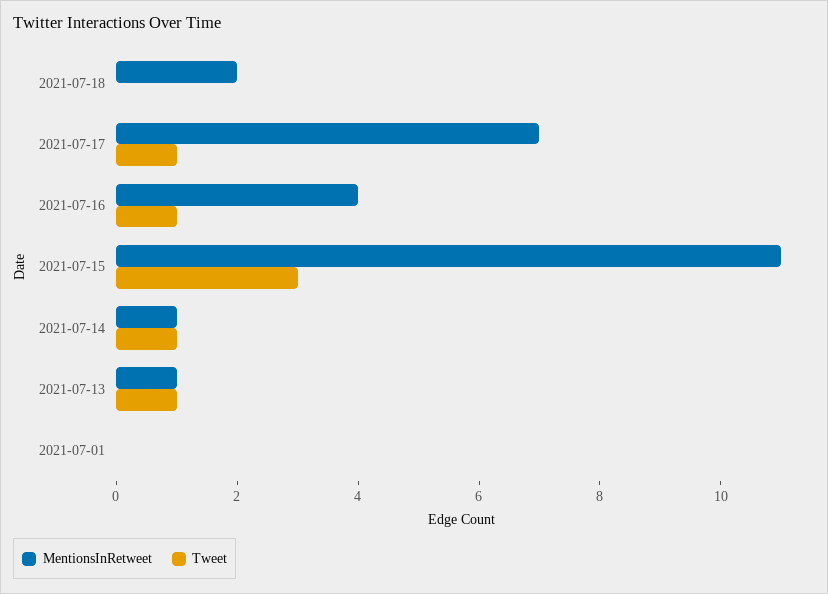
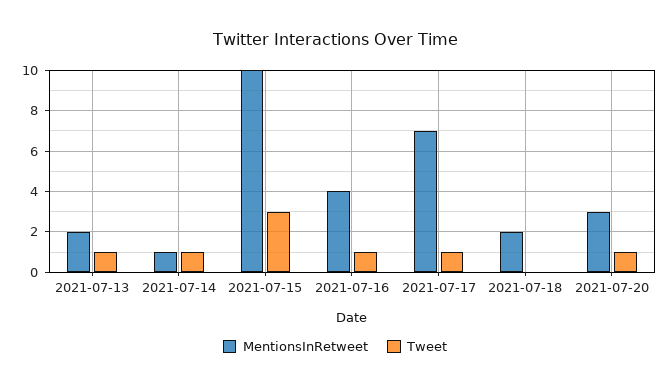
MentionsInRetweet, 2021-07-15: 11 -> 10
MentionsInRetweet, 2021-07-13: 1 -> 2
MentionsInRetweet, 2021-07-01: 0 -> none
Tweet, 2021-07-01: 0 -> none
MentionsInRetweet, 2021-07-20: none -> 3
Tweet, 2021-07-20: none -> 1

